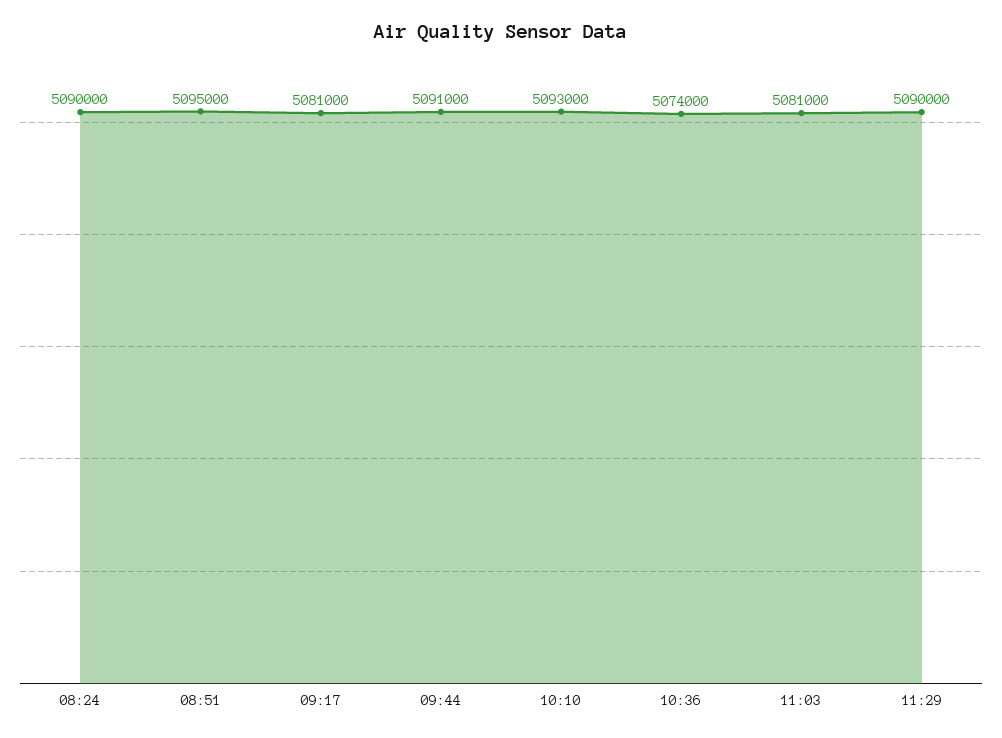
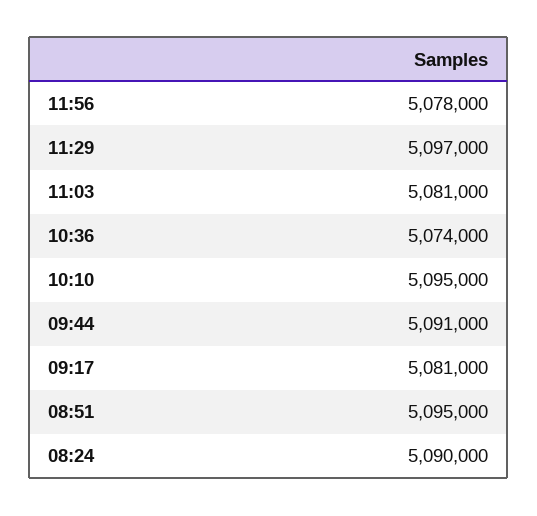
10:10: 5093000 -> 5095000
11:29: 5090000 -> 5097000
11:56: none -> 5078000

